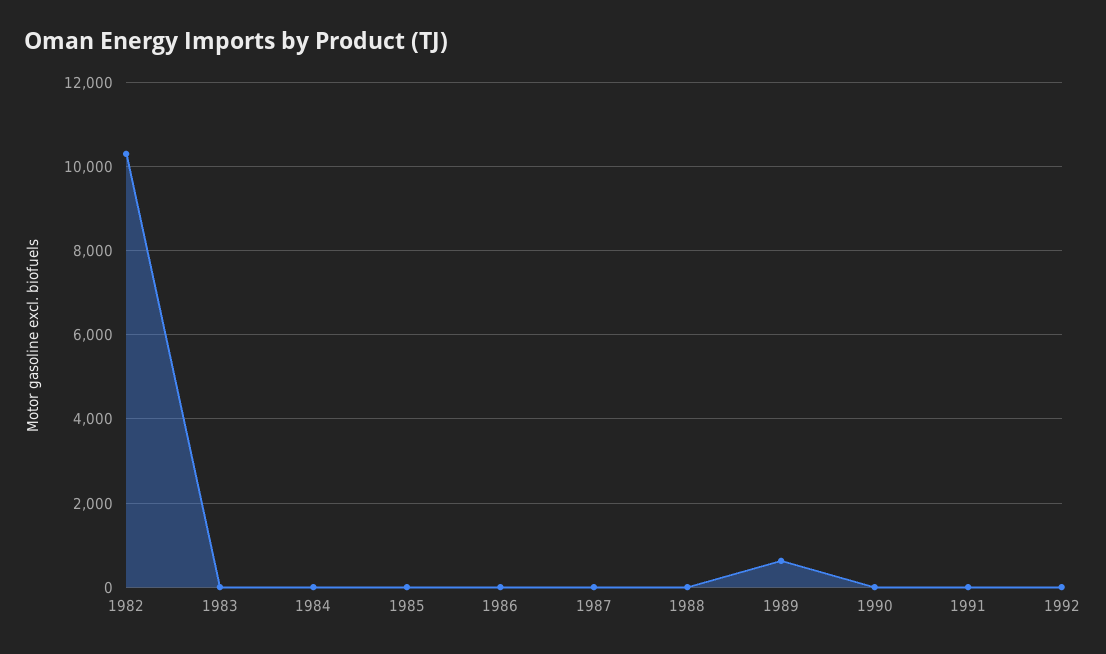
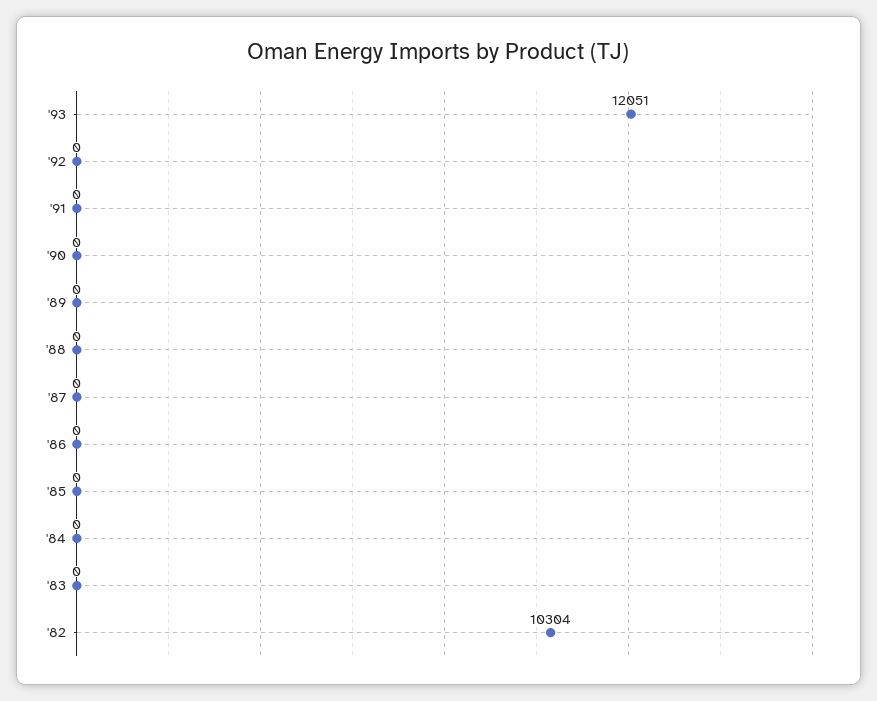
1989: 600 -> 0
'93: none -> 12051

